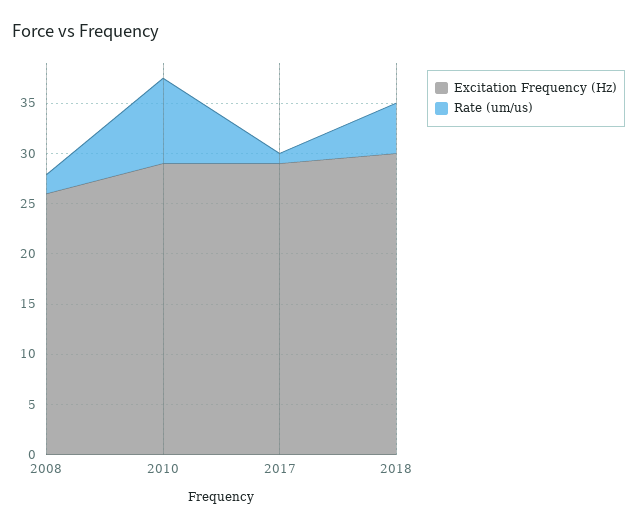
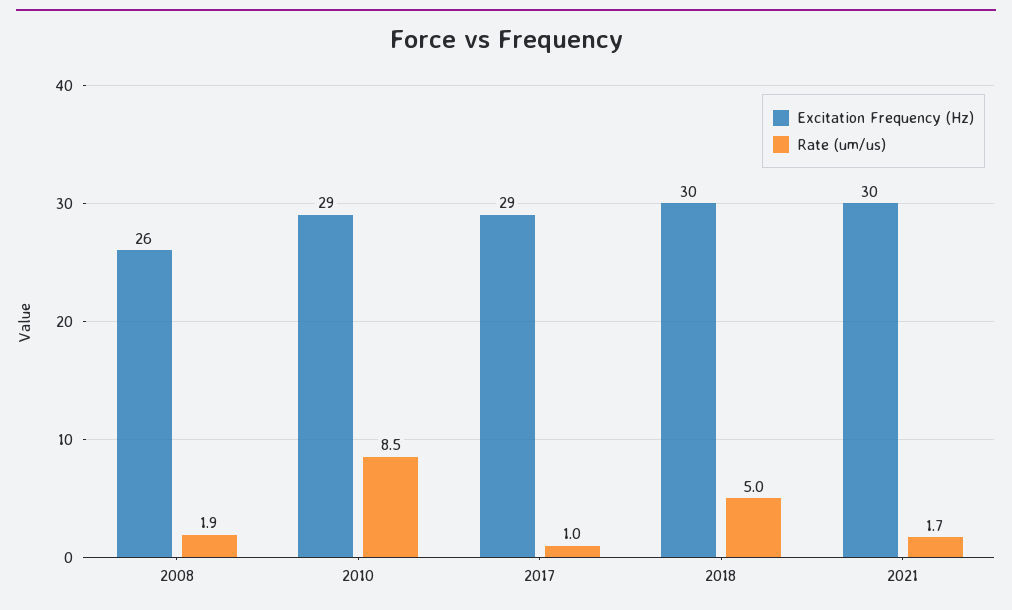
Excitation Frequency (Hz), 2021: none -> 30
Rate (um/us), 2021: none -> 1.7

